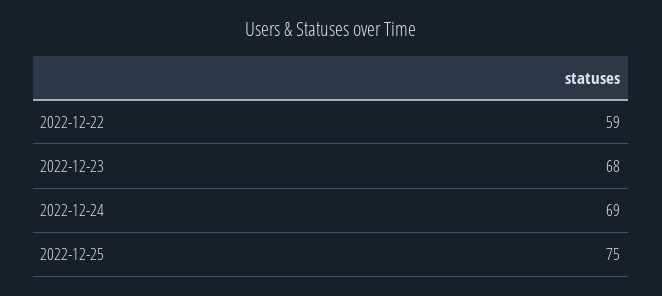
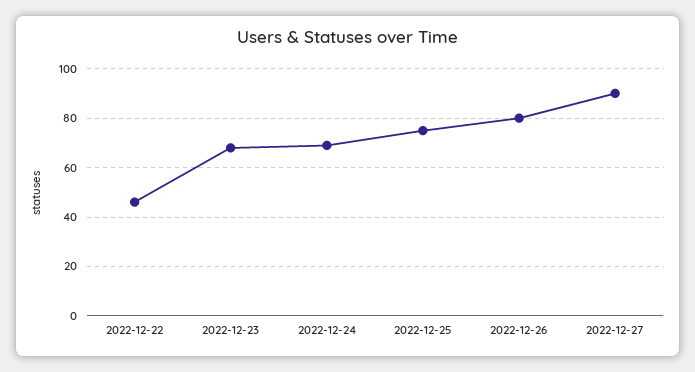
2022-12-22: 59 -> 45
2022-12-26: none -> 80
2022-12-27: none -> 90

